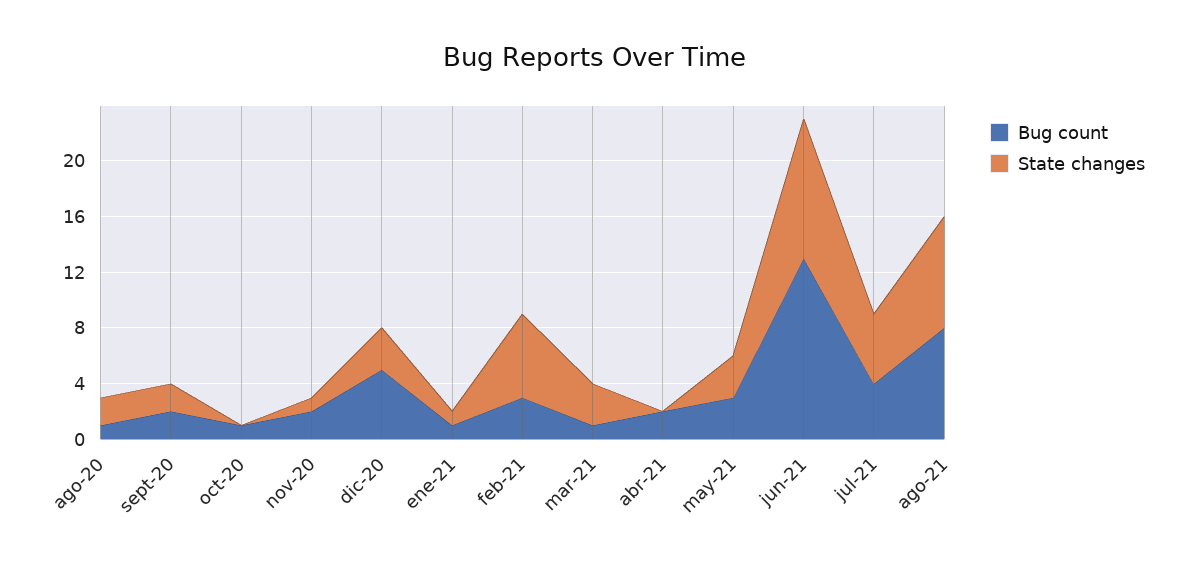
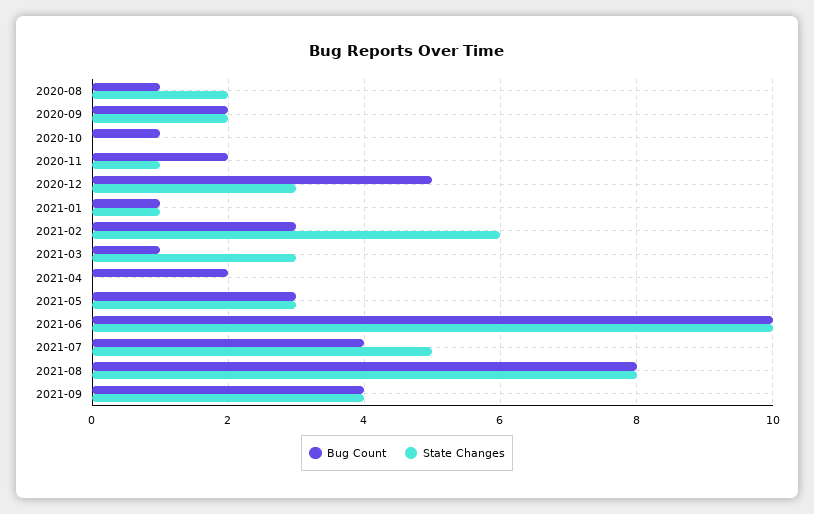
Bug count, jun-21: 13 -> 10
Bug count, 2021-09: none -> 4
State changes, 2021-09: none -> 4

